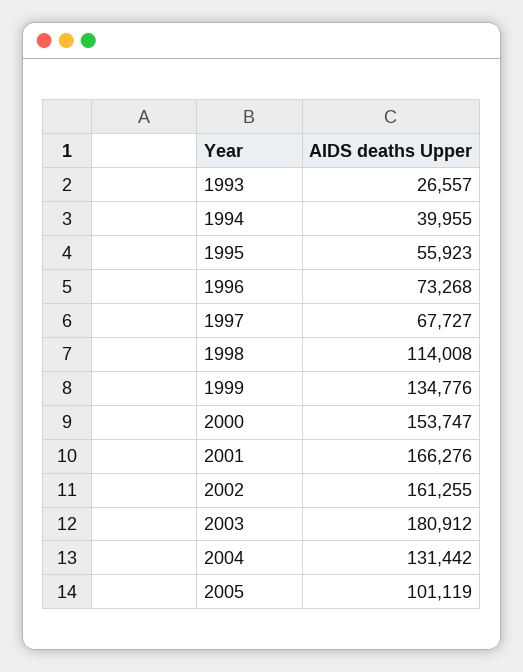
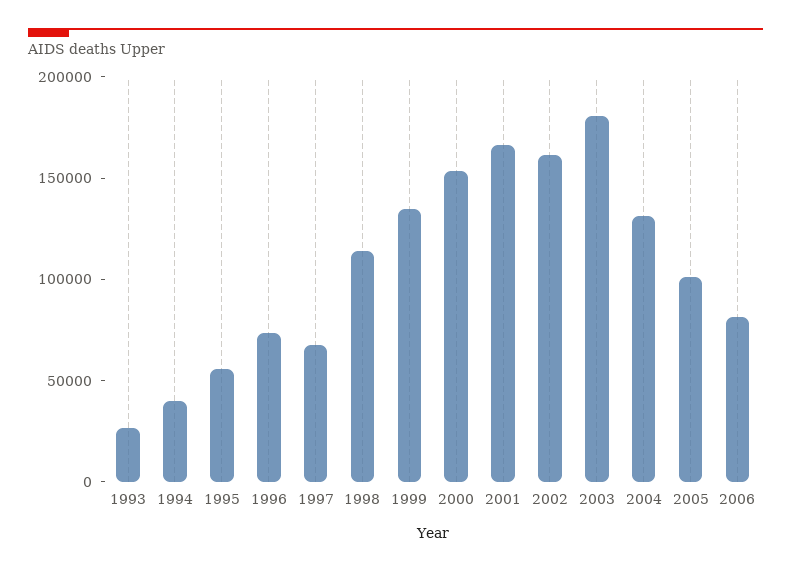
2006: none -> 80000

